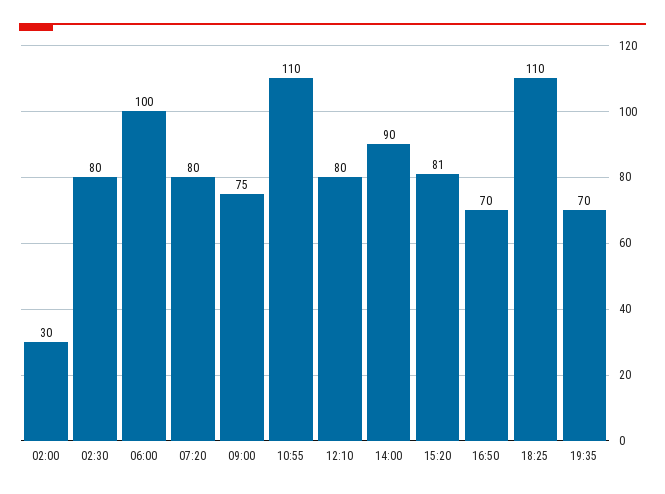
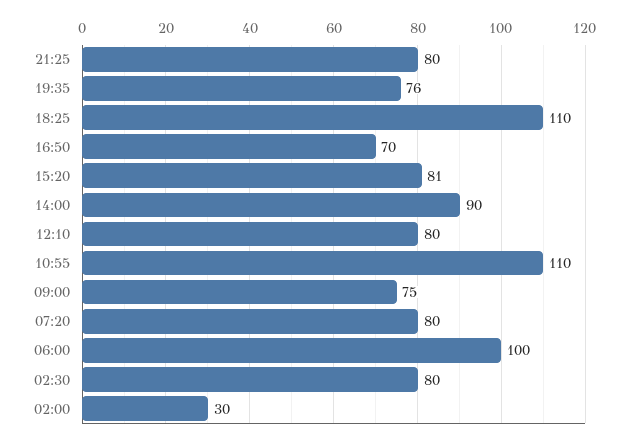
19:35: 70 -> 76
21:25: none -> 80

